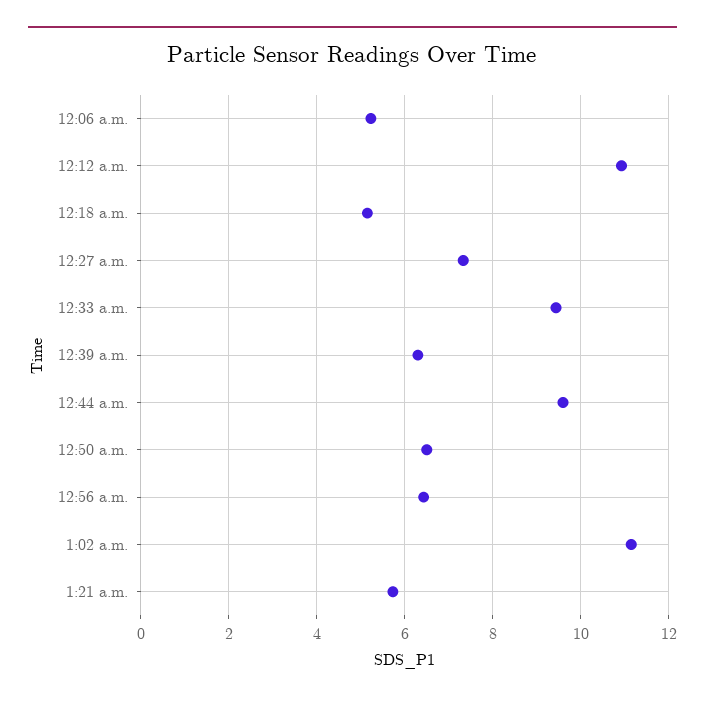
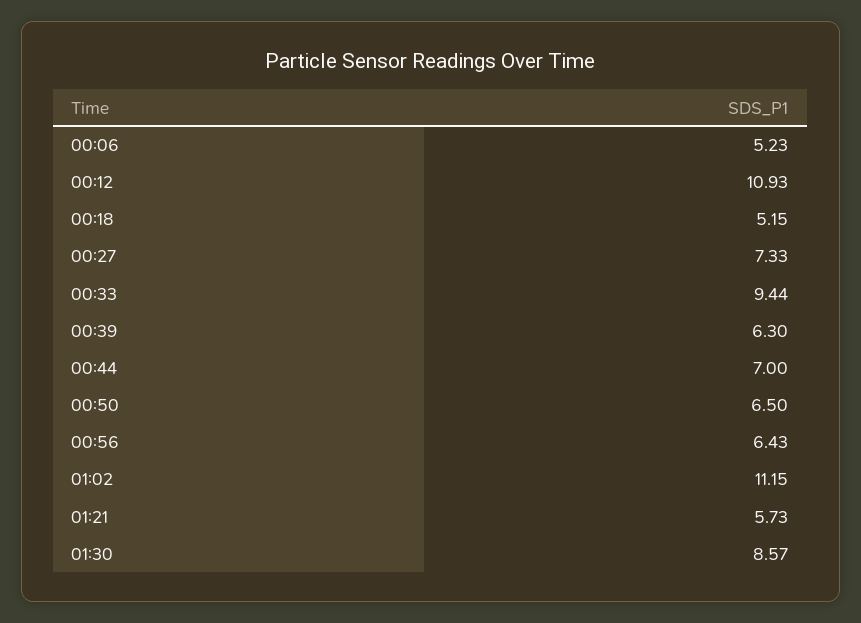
12:44 a.m.: 9.6 -> 7
01:30: none -> 8.57

